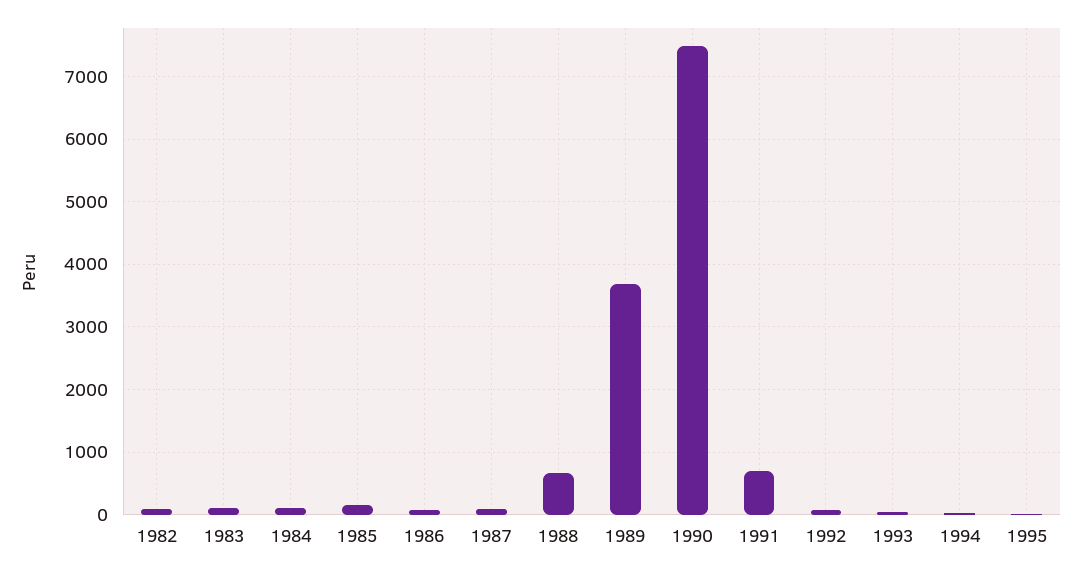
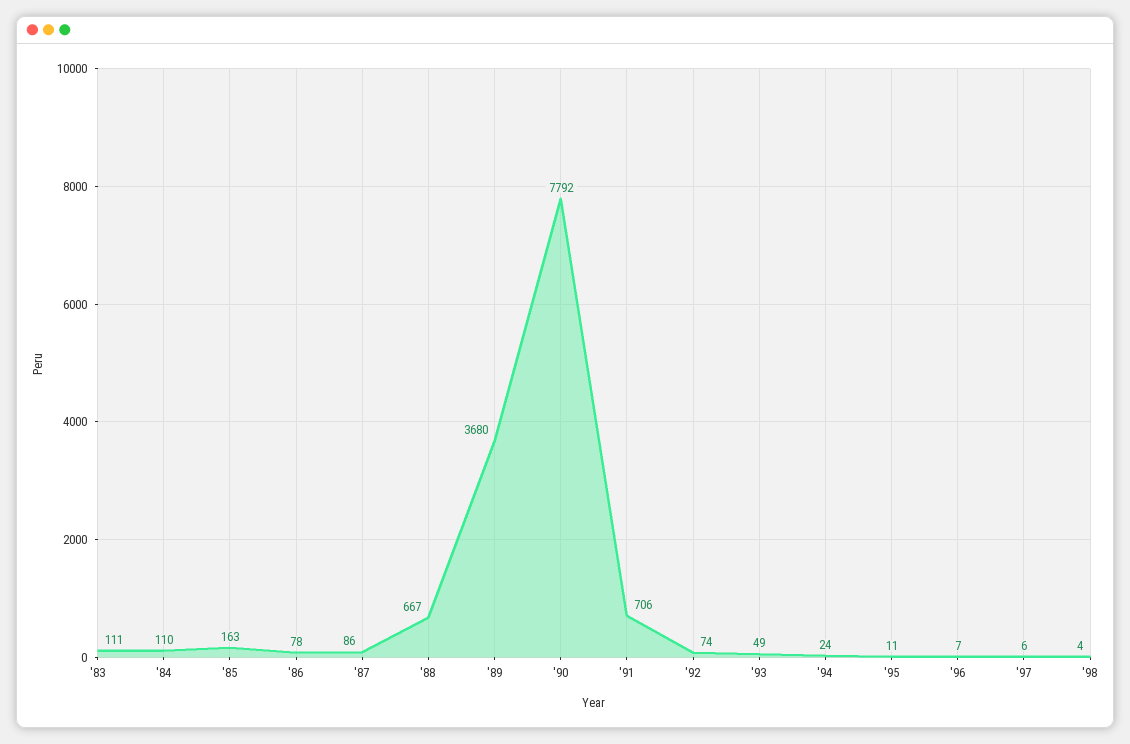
1982: 100 -> none
1990: 7500 -> 7792
'96: none -> 7
'97: none -> 6
'98: none -> 4

